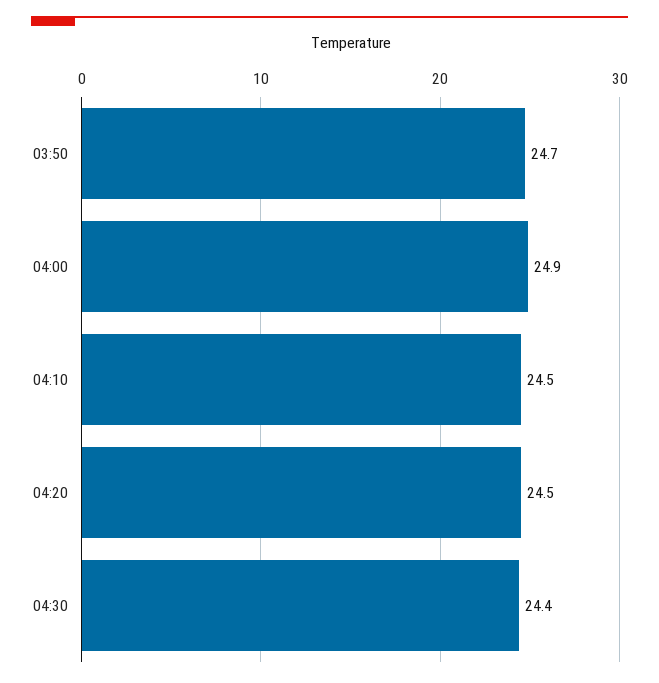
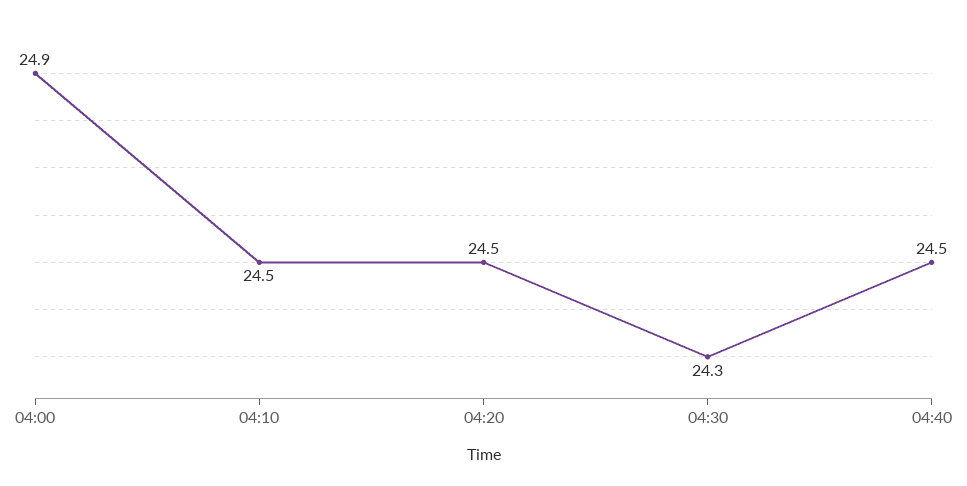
03:50: 24.7 -> none
04:30: 24.4 -> 24.3
04:40: none -> 24.5

